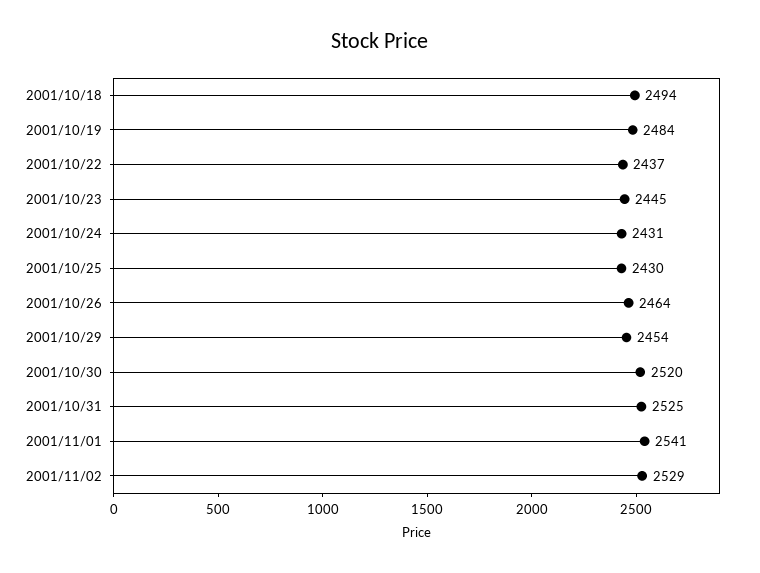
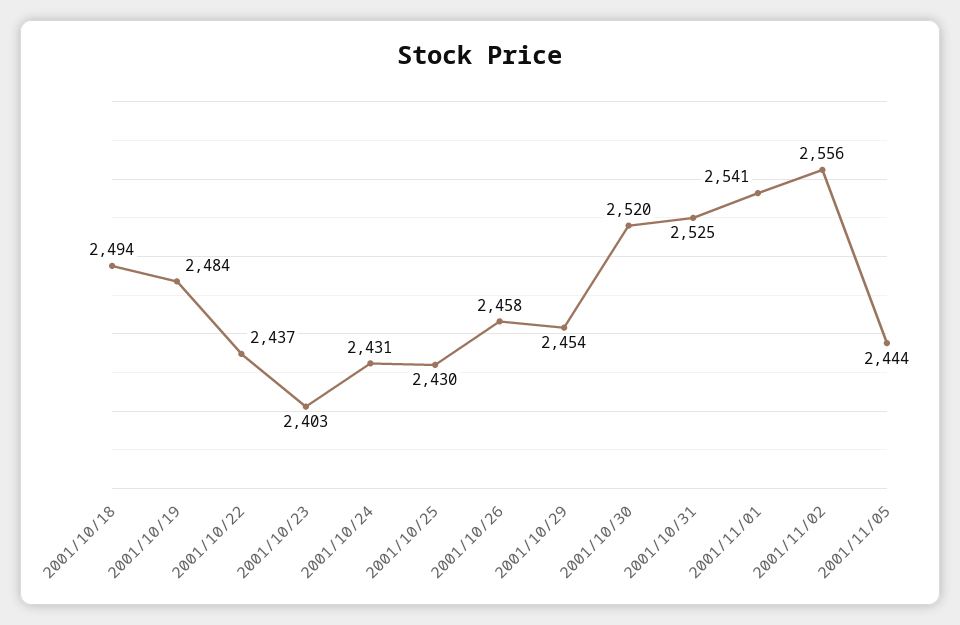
2001/10/23: 2445 -> 2403
2001/10/26: 2464 -> 2458
2001/11/02: 2529 -> 2556
2001/11/05: none -> 2444

